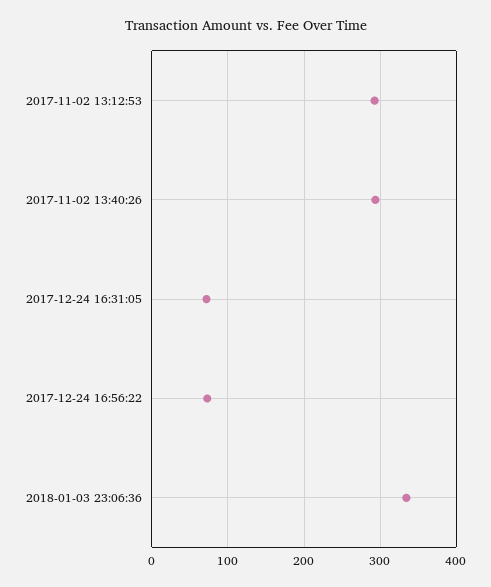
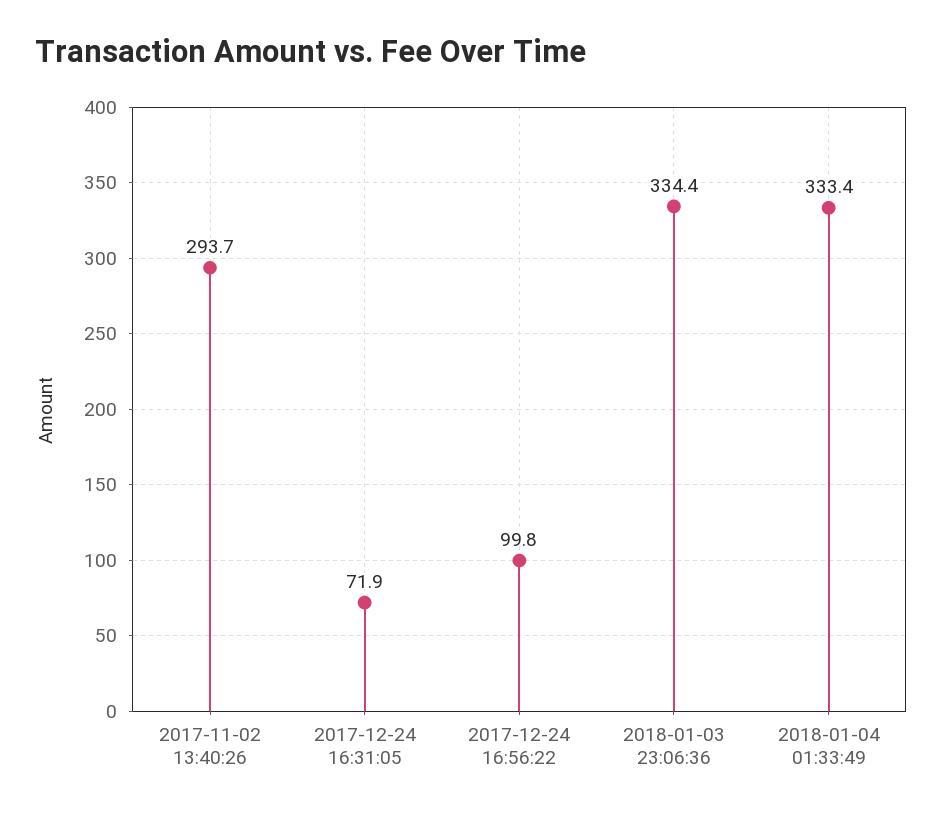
2017-11-02 13:12:53: 290 -> none
2017-12-24 16:56:22: 70 -> 99.8
2018-01-04 01:33:49: none -> 333.4

